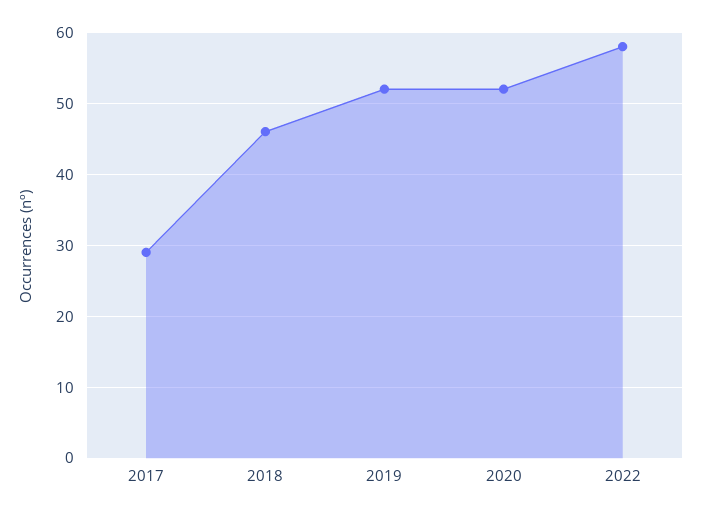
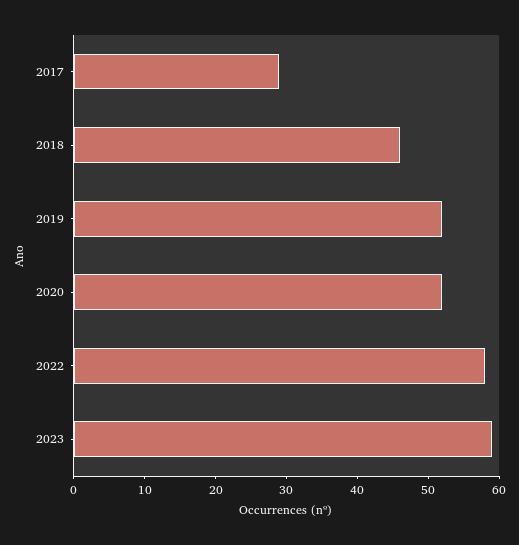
2023: none -> 60

